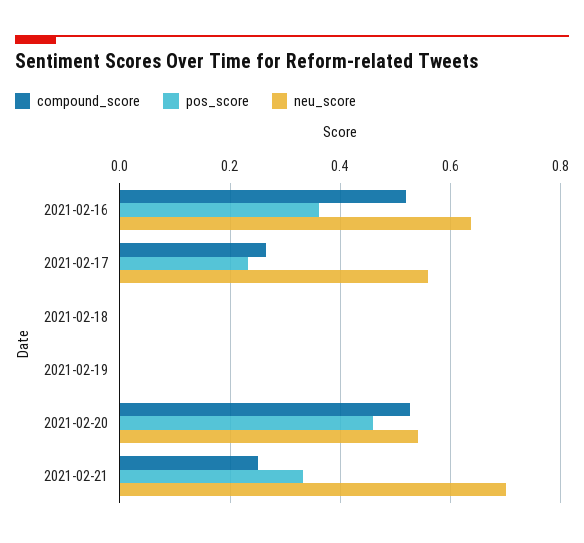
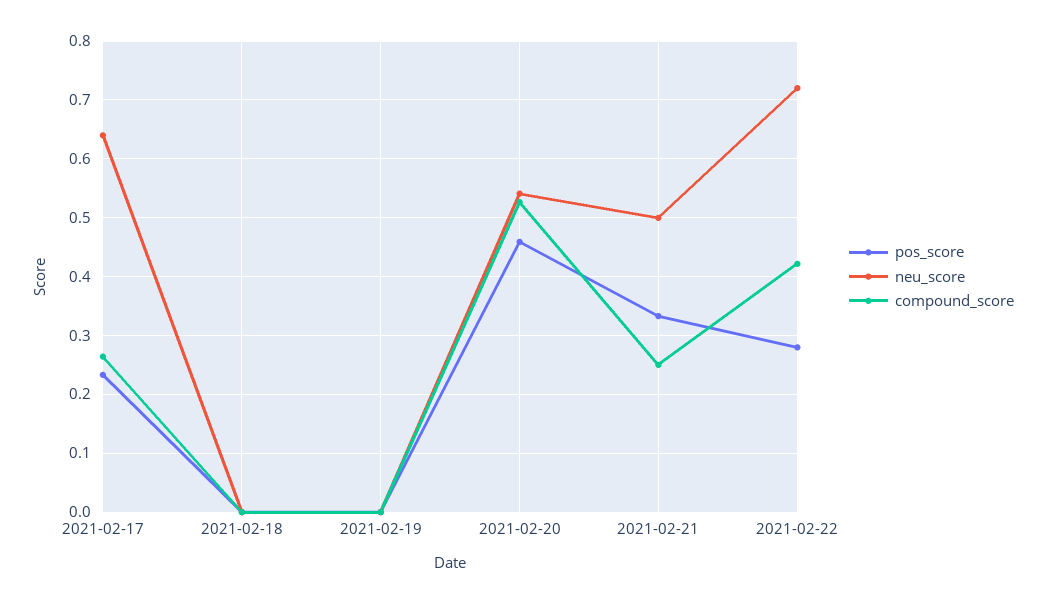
compound_score, 2021-02-16: 0.52 -> none
pos_score, 2021-02-16: 0.36 -> none
neu_score, 2021-02-16: 0.64 -> none
neu_score, 2021-02-17: 0.56 -> 0.64
neu_score, 2021-02-21: 0.7 -> 0.5
pos_score, 2021-02-22: none -> 0.28
neu_score, 2021-02-22: none -> 0.72
compound_score, 2021-02-22: none -> 0.42

